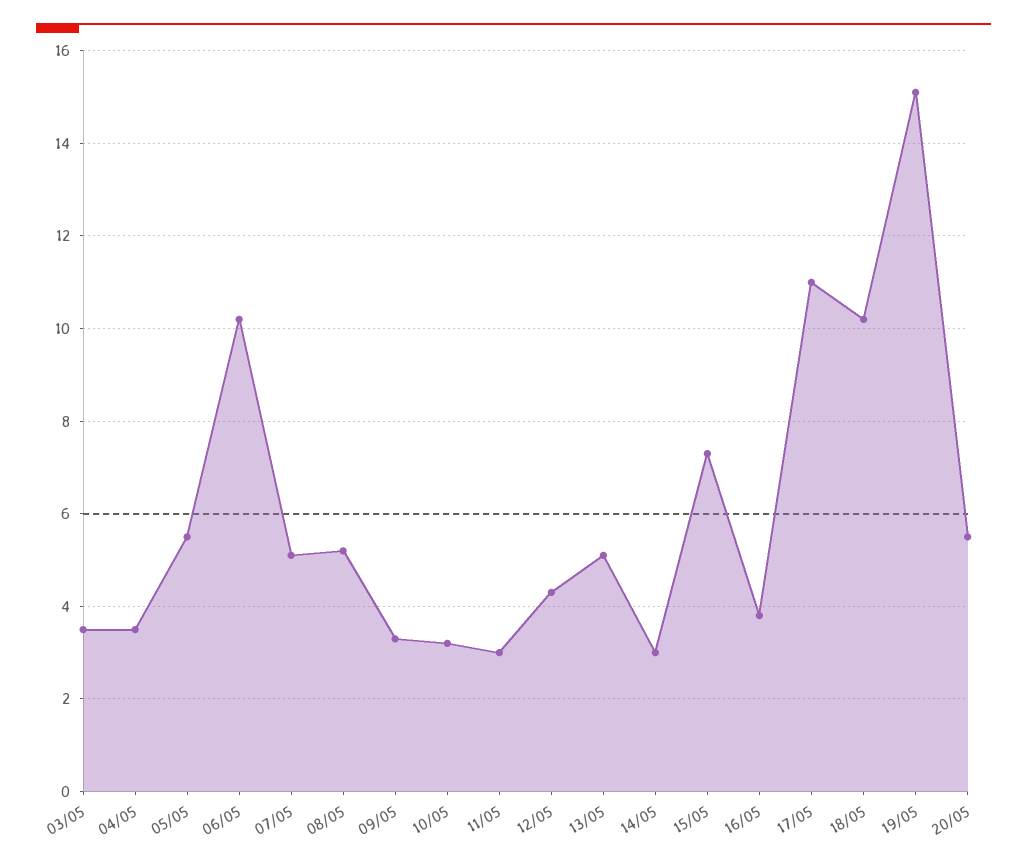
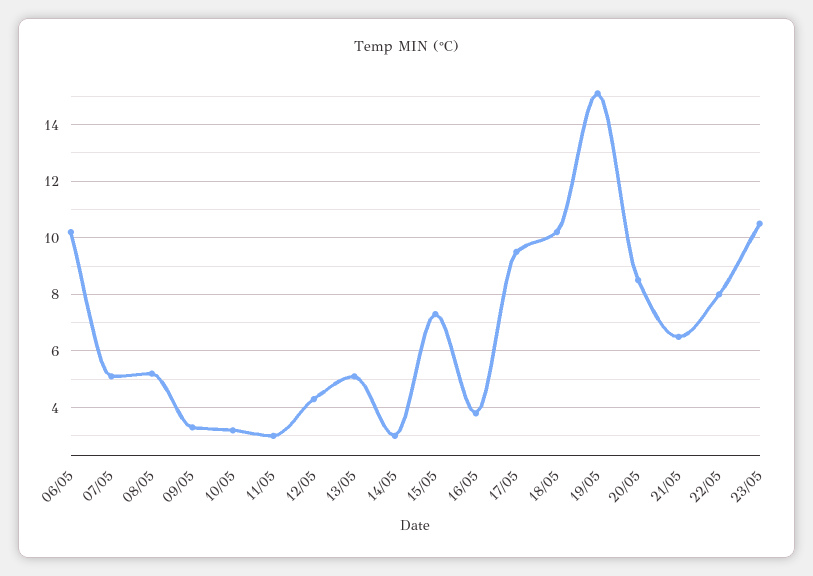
03/05: 3.5 -> none
04/05: 3.5 -> none
05/05: 5.5 -> none
17/05: 11 -> 9.5
20/05: 5.5 -> 8.5
21/05: none -> 6.5
22/05: none -> 8
23/05: none -> 10.5

